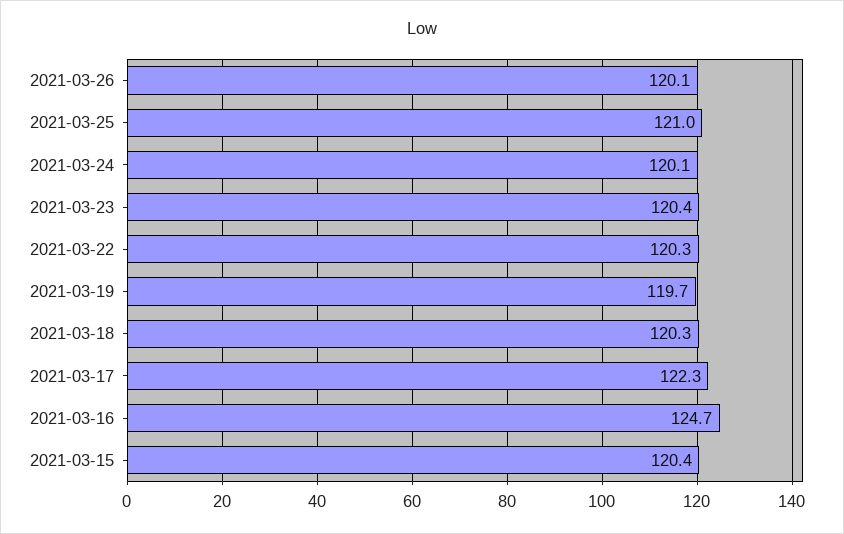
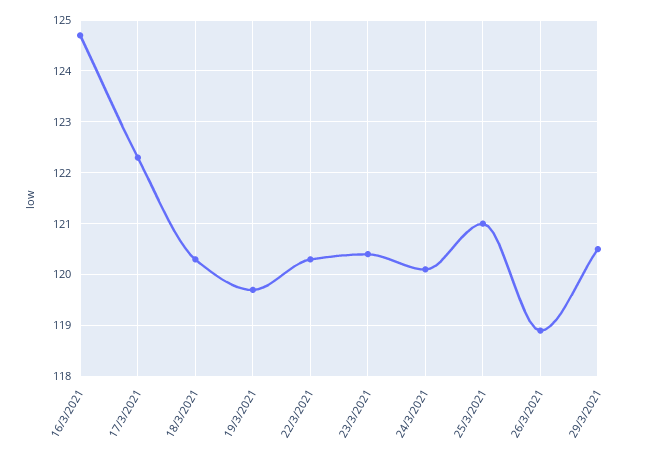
2021-03-26: 120.1 -> 119
2021-03-15: 120.4 -> none
29/3/2021: none -> 120.5

